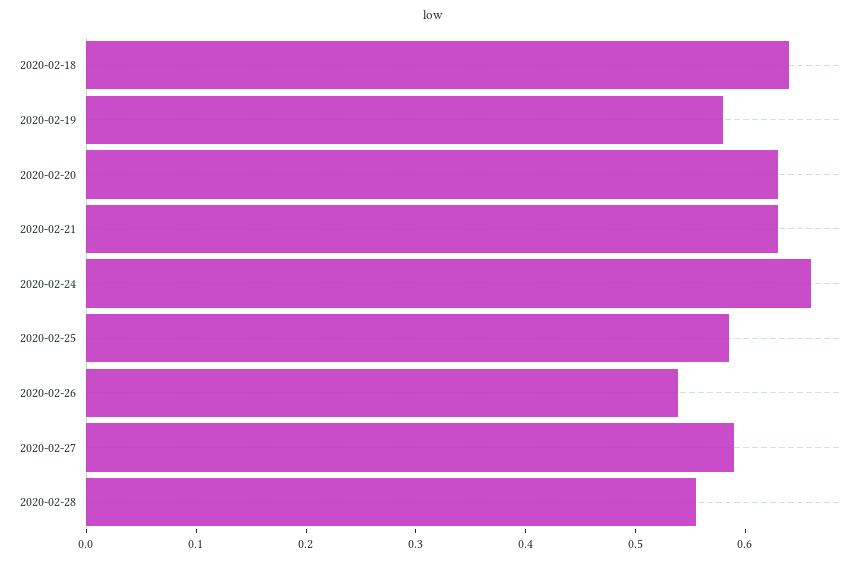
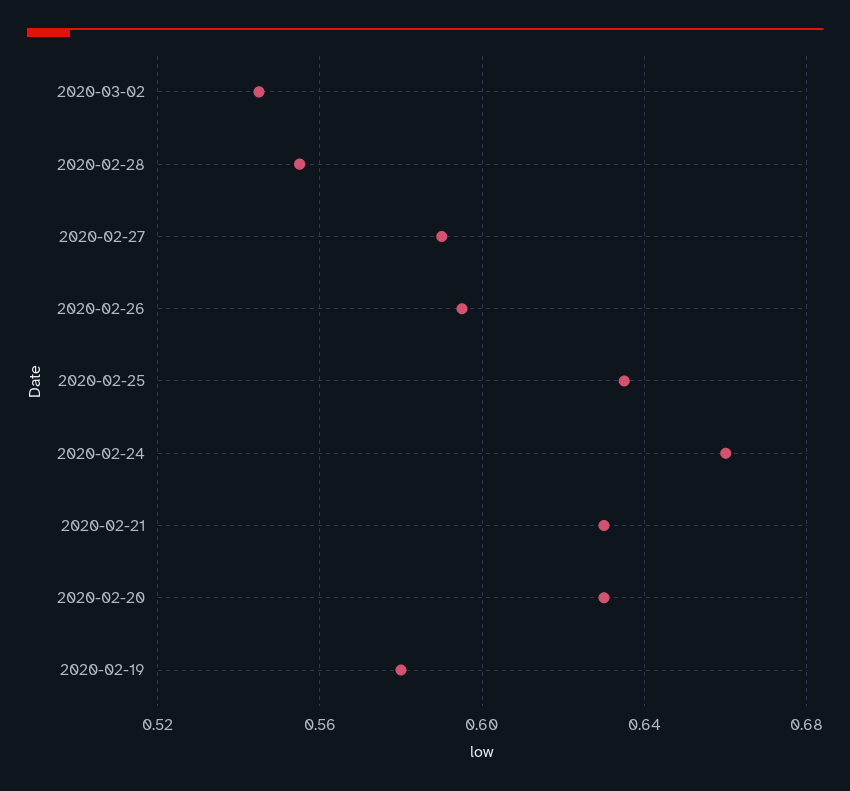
2020-02-18: 0.64 -> none
2020-02-25: 0.58 -> 0.635
2020-02-26: 0.54 -> 0.595
2020-03-02: none -> 0.545

